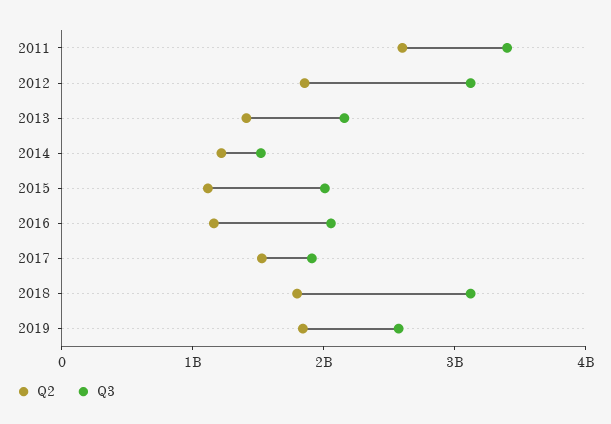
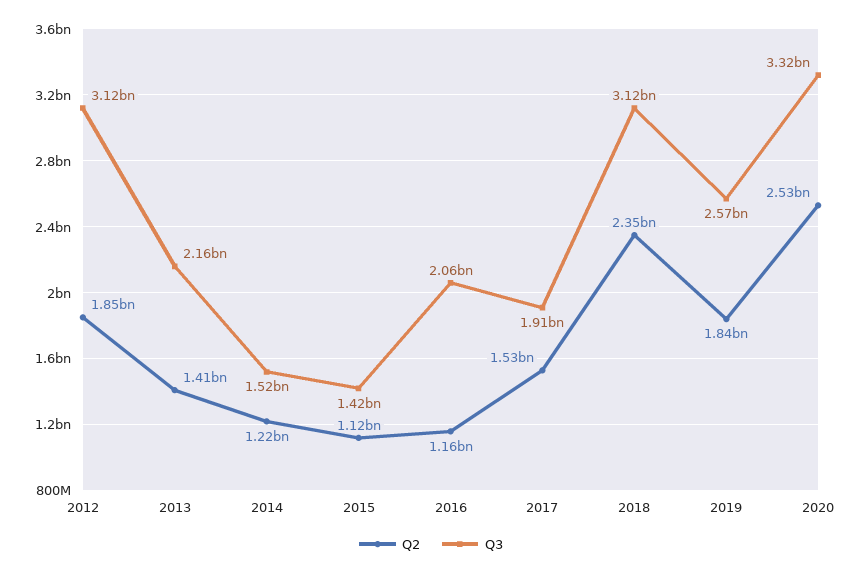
Q2, 2011: 2600000000 -> none
Q3, 2011: 3400000000 -> none
Q3, 2015: 2000000000 -> 1420000000
Q2, 2018: 1800000000 -> 2350000000
Q2, 2020: none -> 2530000000
Q3, 2020: none -> 3320000000

